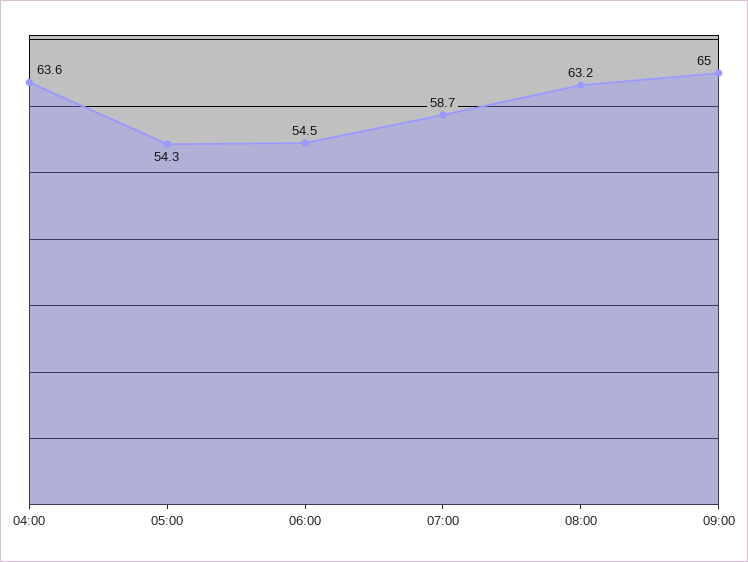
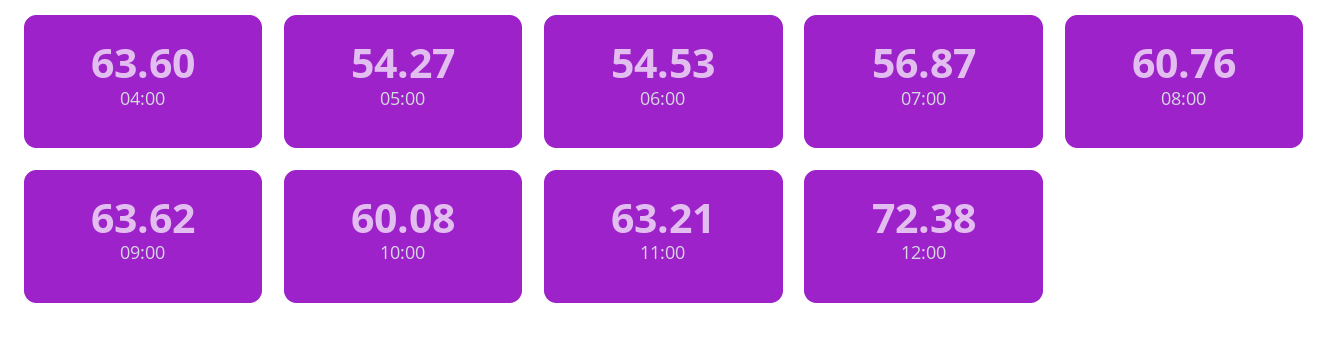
07:00: 58.7 -> 56.87
08:00: 63.2 -> 60.76
09:00: 65 -> 63.62
10:00: none -> 60.08
11:00: none -> 63.21
12:00: none -> 72.38

